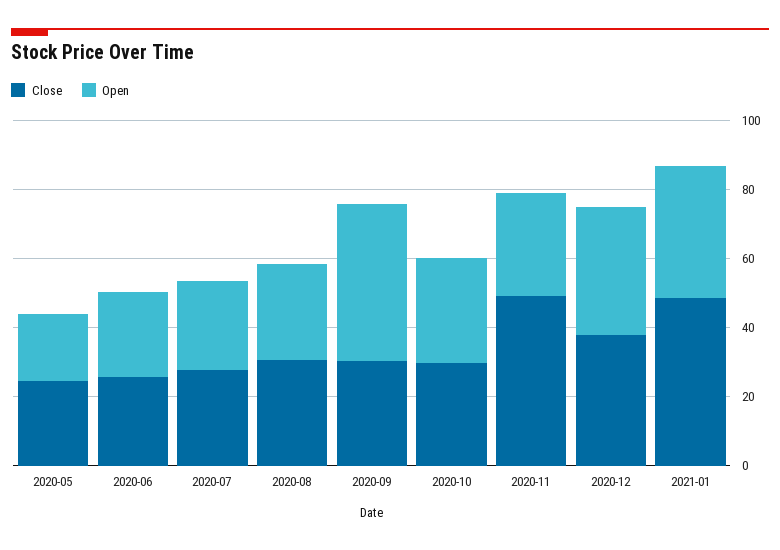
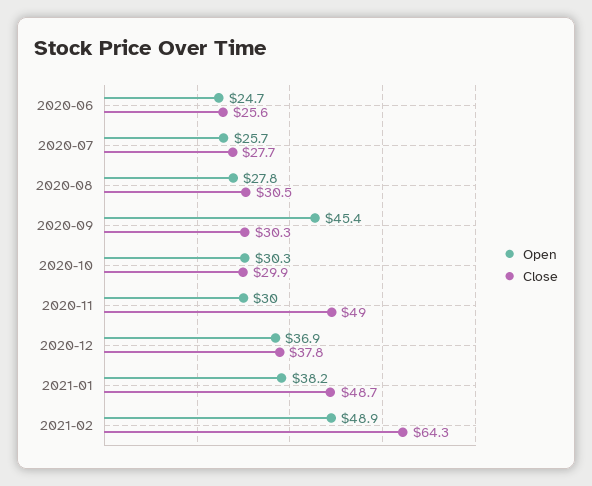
Close, 2020-05: 25 -> none
Open, 2020-05: 20 -> none
Open, 2021-02: none -> 48.9
Close, 2021-02: none -> 64.3

